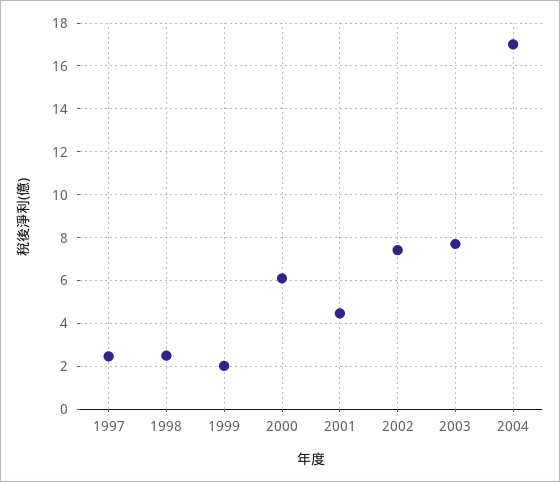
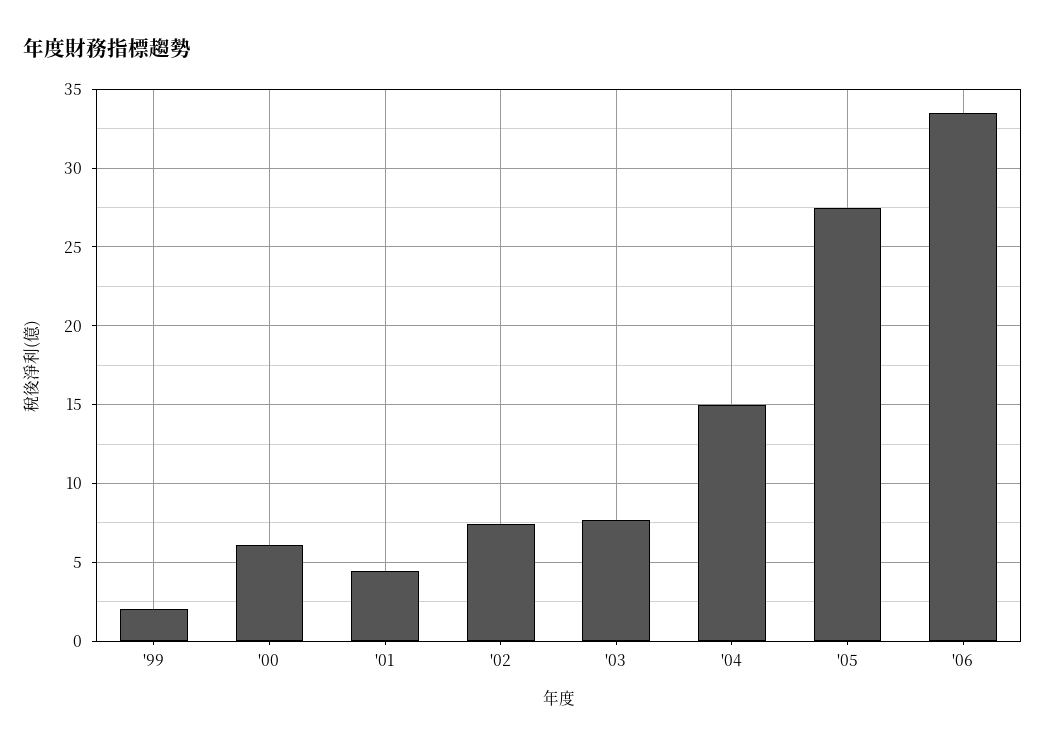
1997: 2.5 -> none
1998: 2.5 -> none
2004: 17 -> 15
'05: none -> 27.5
'06: none -> 33.5

